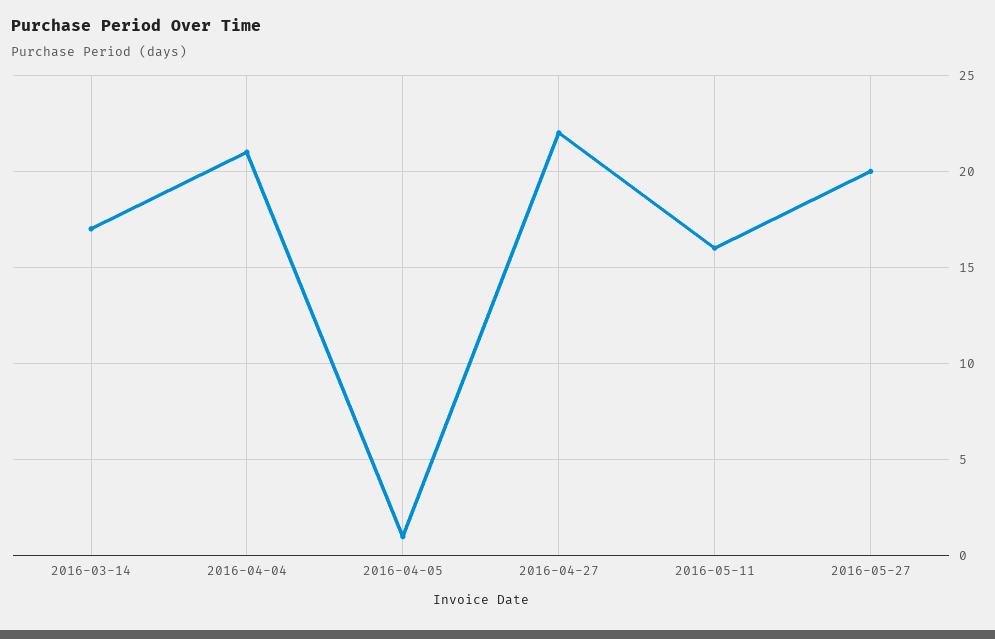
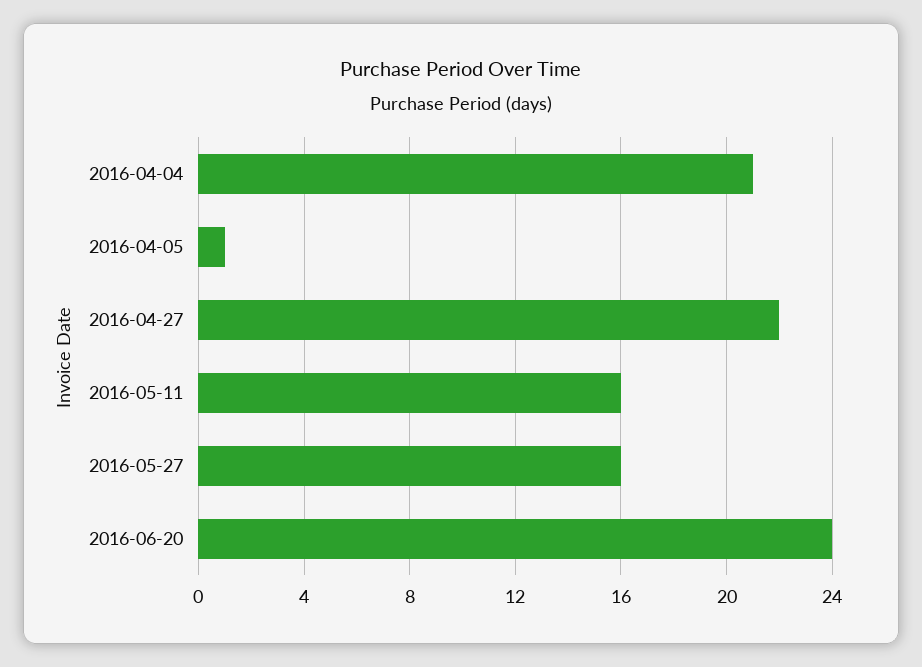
2016-03-14: 17 -> none
2016-05-27: 20 -> 16
2016-06-20: none -> 24

